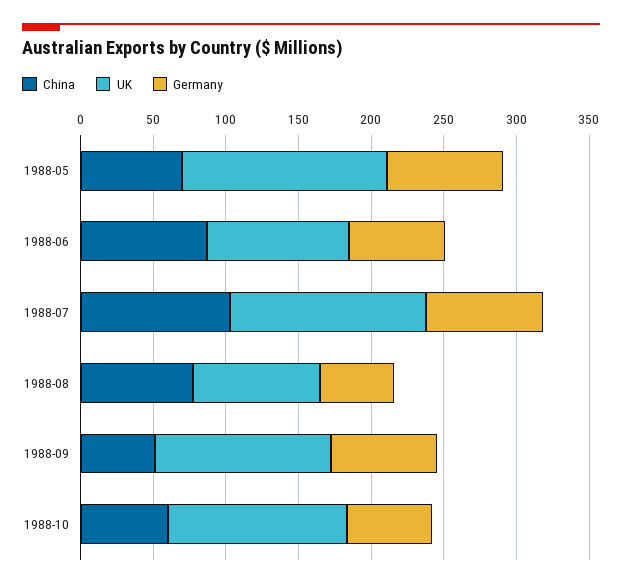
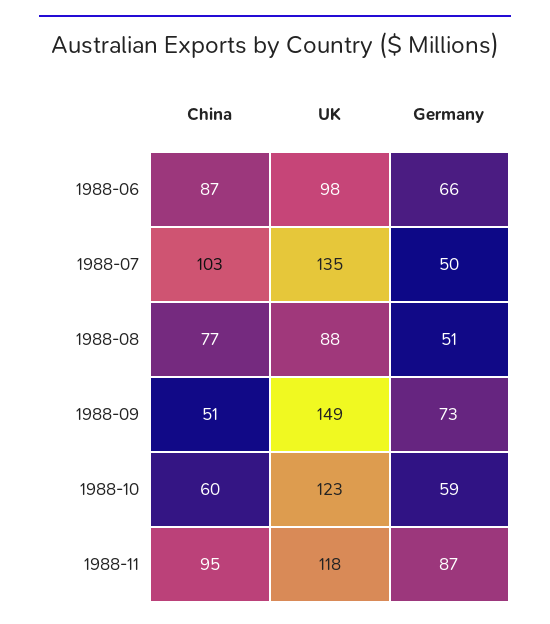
China, 1988-05: 70 -> none
UK, 1988-05: 140 -> none
Germany, 1988-05: 80 -> none
Germany, 1988-07: 80 -> 50
UK, 1988-09: 120 -> 149
China, 1988-11: none -> 95
UK, 1988-11: none -> 118
Germany, 1988-11: none -> 87

